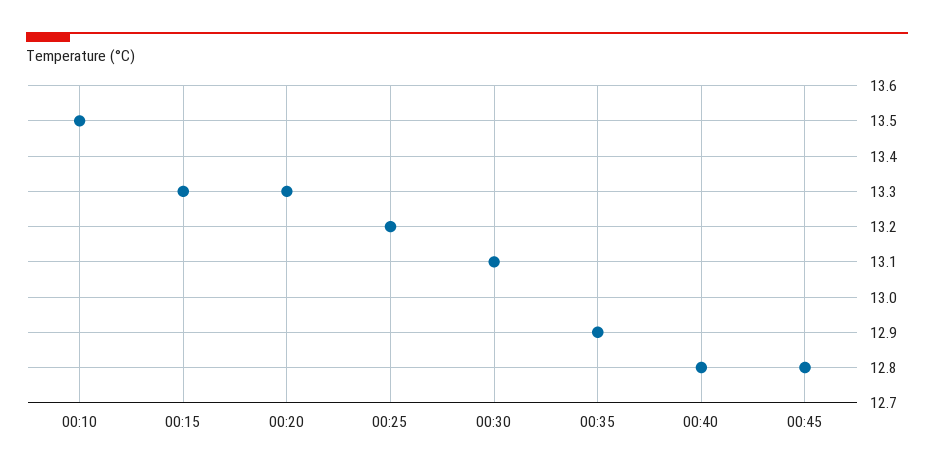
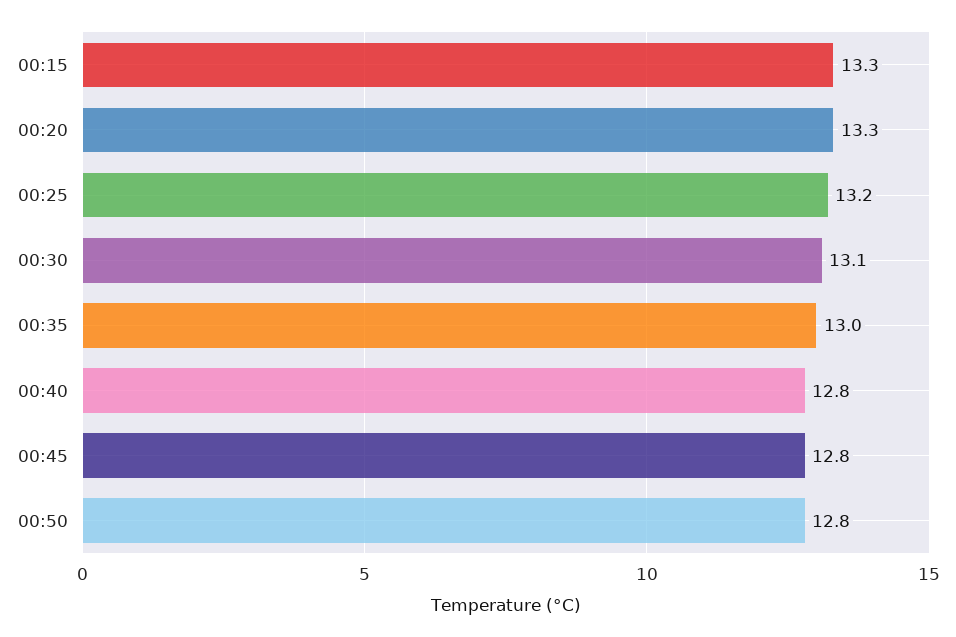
00:10: 13.5 -> none
00:35: 12.9 -> 13
00:50: none -> 12.8

